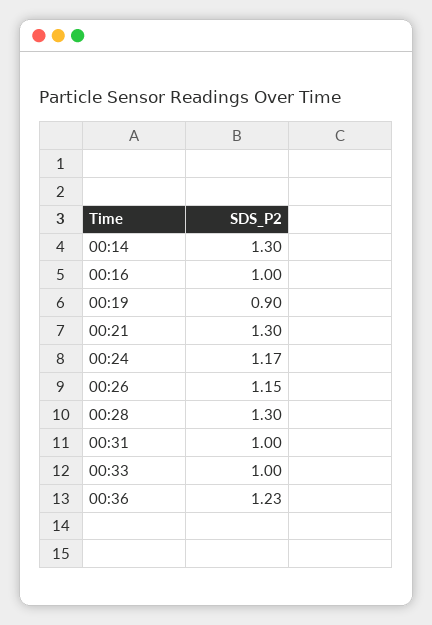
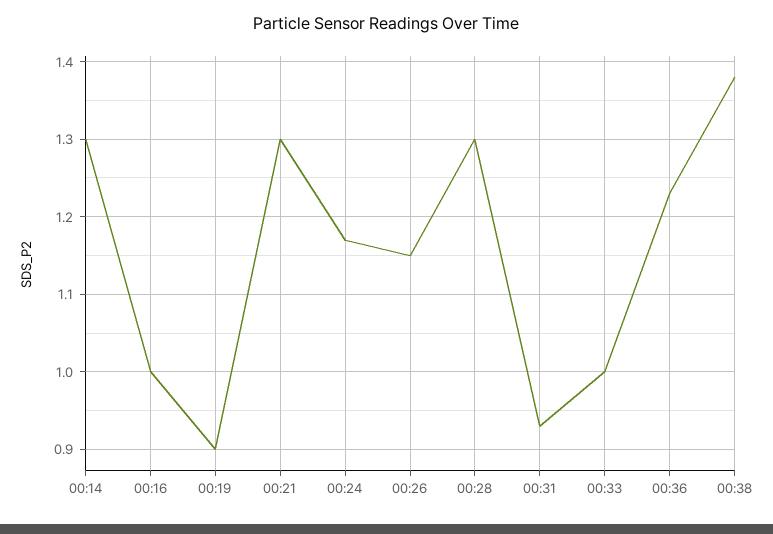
00:31: 1 -> 0.93
00:38: none -> 1.38

